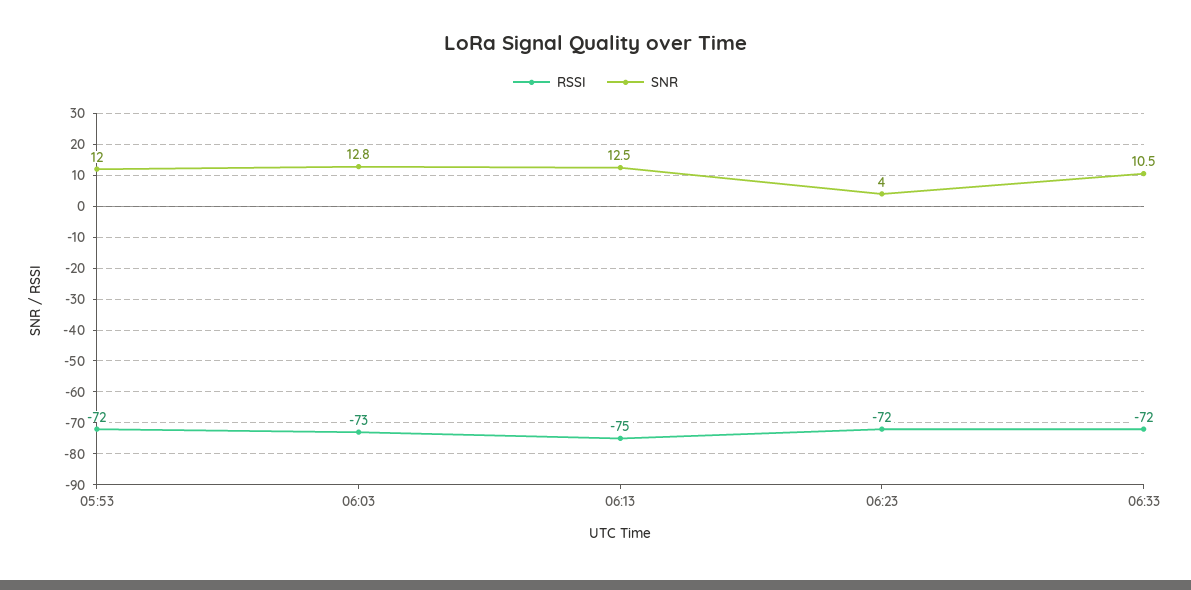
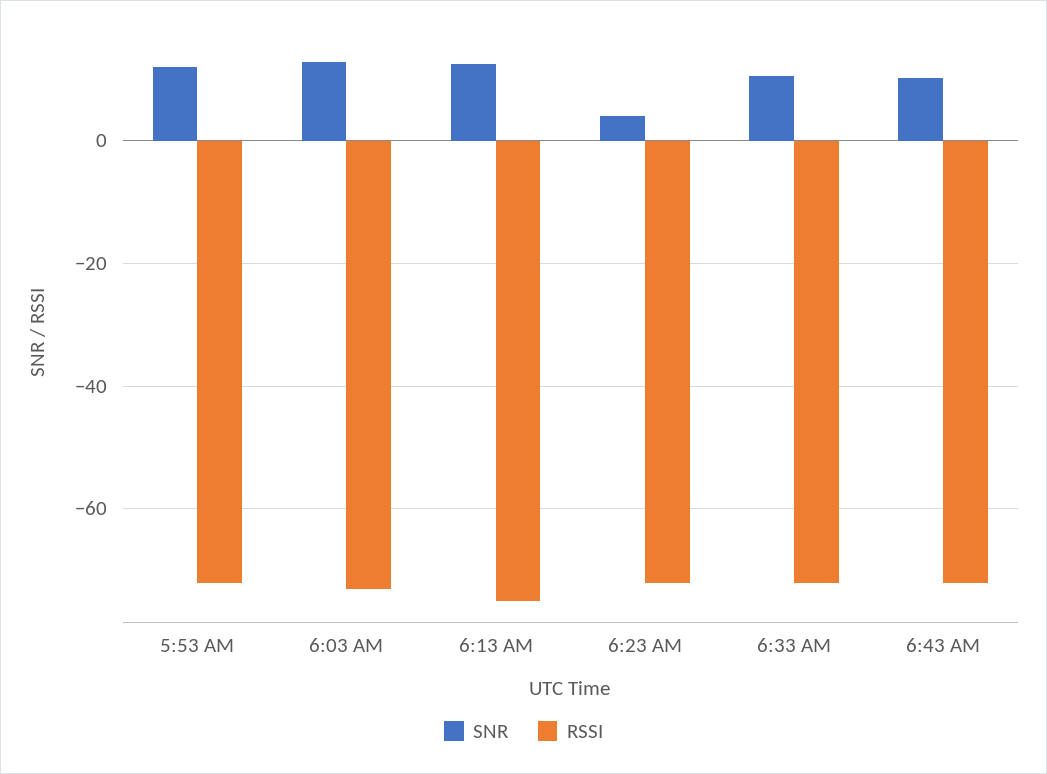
SNR, 6:43 AM: none -> 10
RSSI, 6:43 AM: none -> -72

